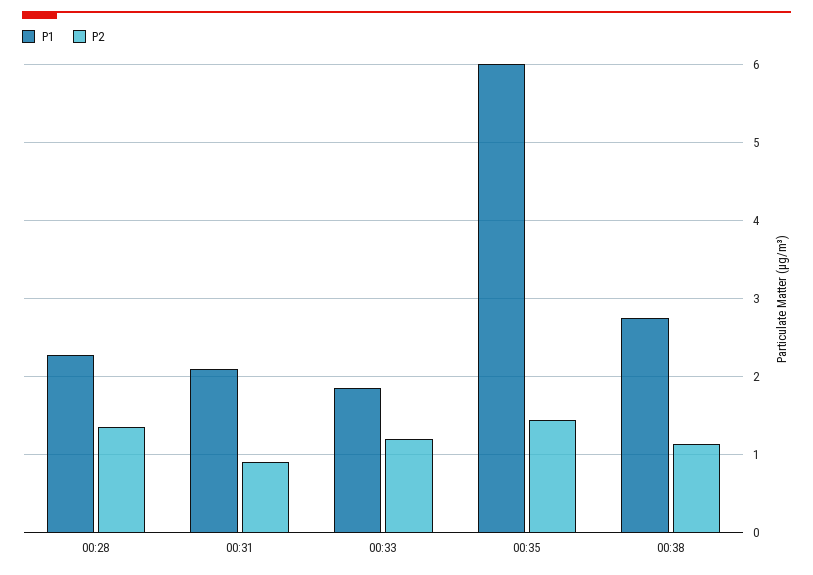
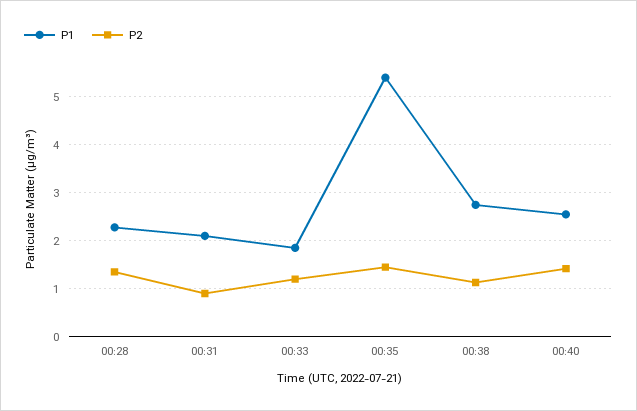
P1, 00:35: 6 -> 5.4
P1, 00:40: none -> 2.6
P2, 00:40: none -> 1.4

